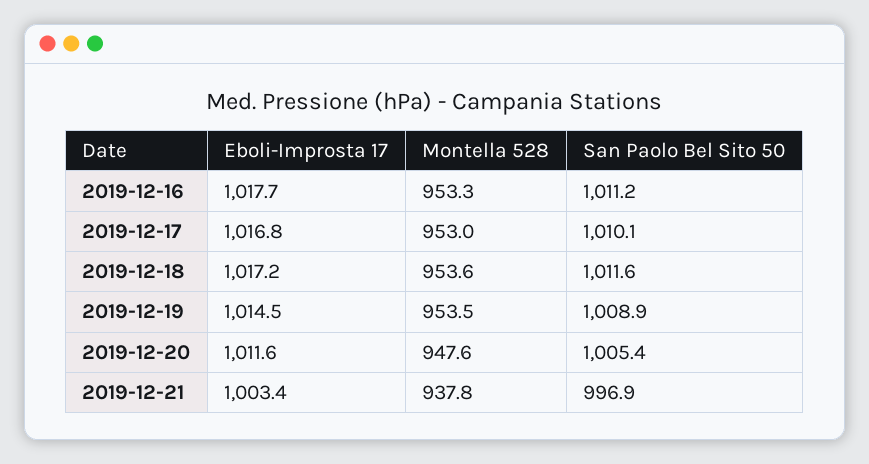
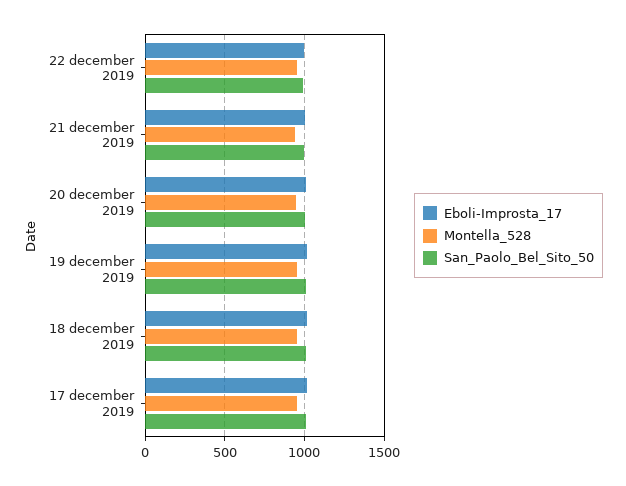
Eboli-Improsta 17, 2019-12-16: 1017.7 -> none
Montella 528, 2019-12-16: 953.3 -> none
San Paolo Bel Sito 50, 2019-12-16: 1011.2 -> none
Eboli-Improsta 17, 22 december 2019: none -> 1000
Montella 528, 22 december 2019: none -> 950
San Paolo Bel Sito 50, 22 december 2019: none -> 1000

